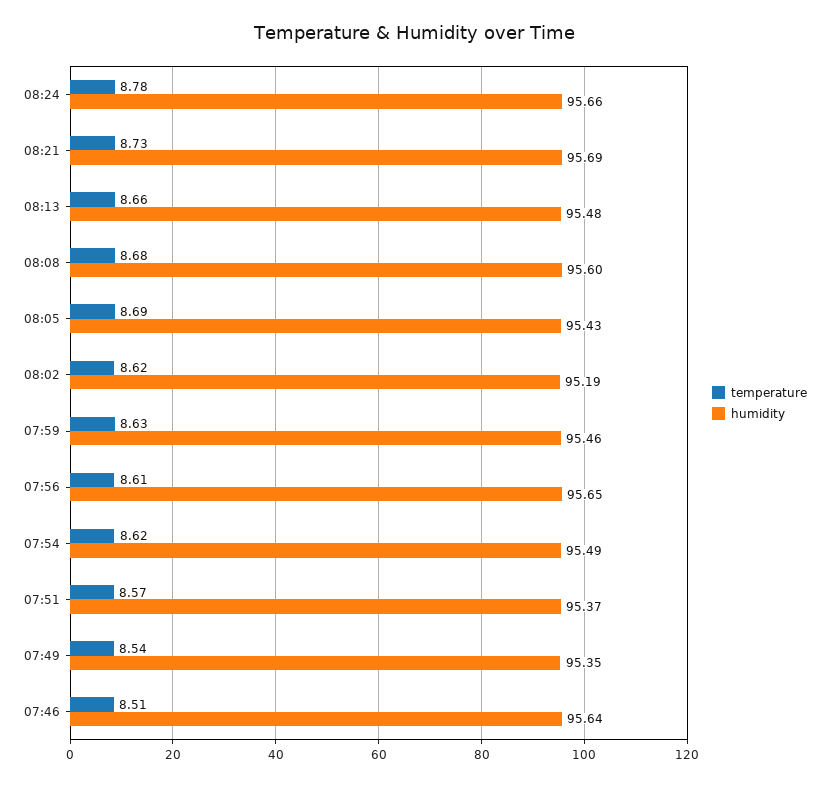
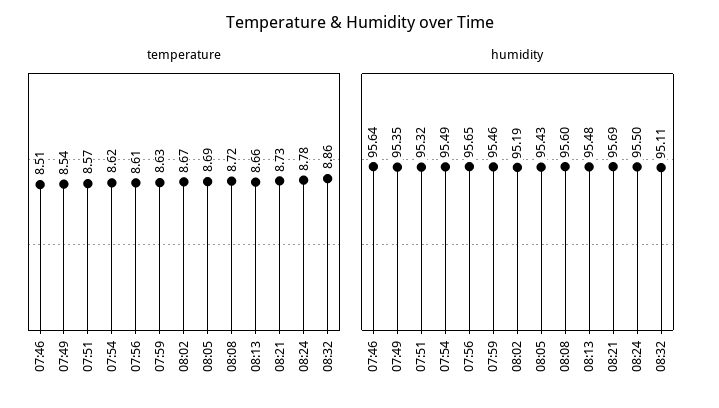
humidity, 08:24: 95.66 -> 95.5
temperature, 08:08: 8.68 -> 8.72
temperature, 08:02: 8.62 -> 8.67
humidity, 07:51: 95.37 -> 95.32
temperature, 08:32: none -> 8.86
humidity, 08:32: none -> 95.11

